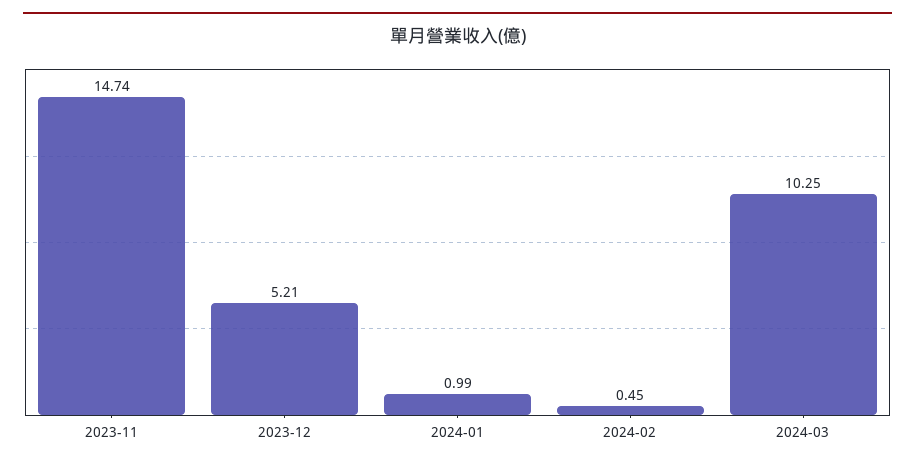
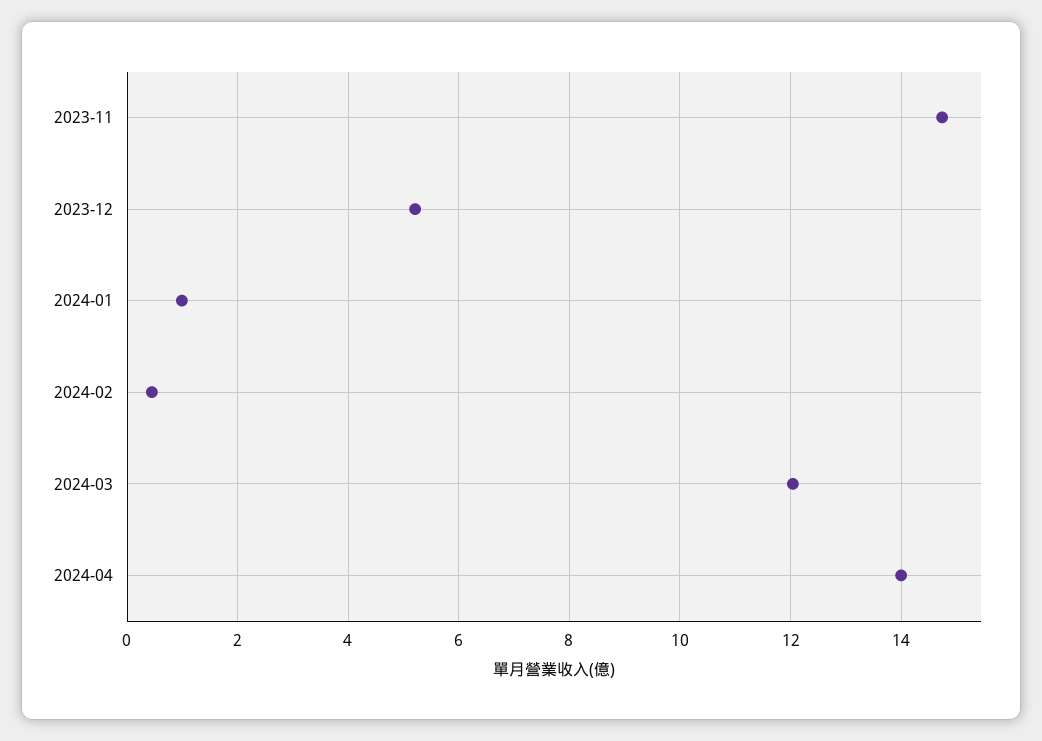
2024-03: 10.25 -> 12
2024-04: none -> 14

